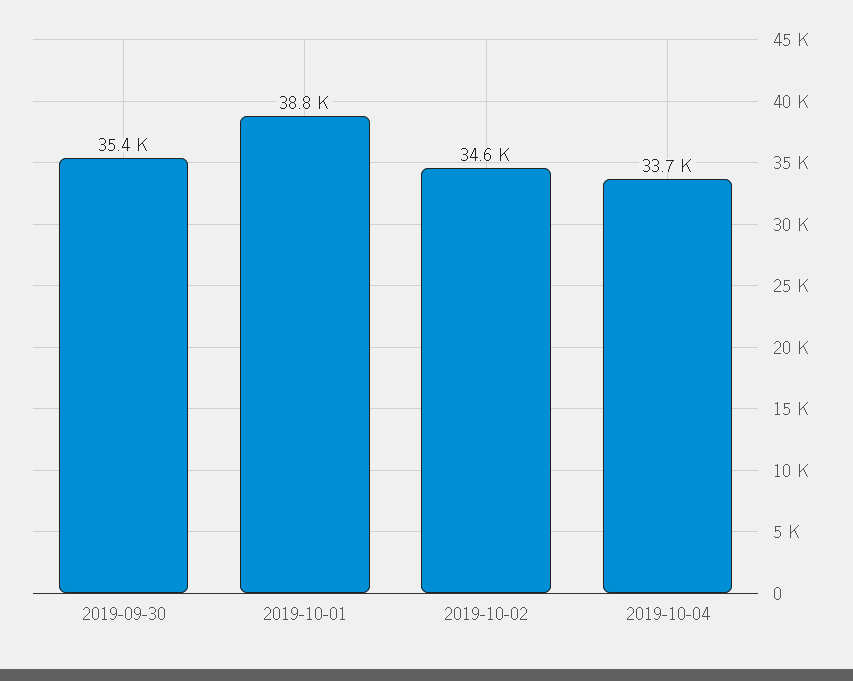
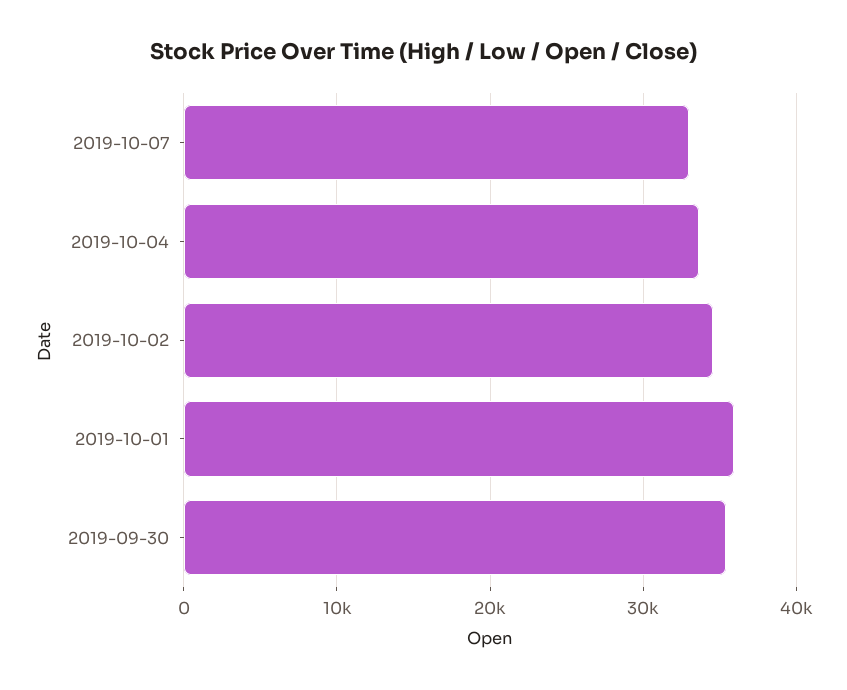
2019-10-01: 38800 -> 36000
2019-10-07: none -> 33000

